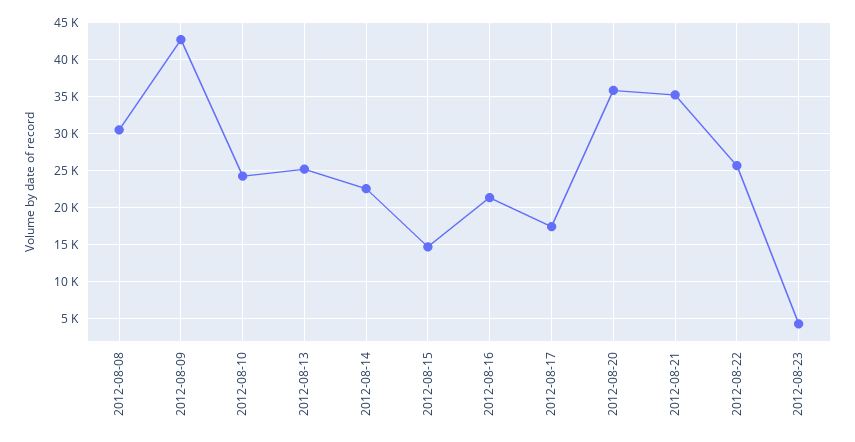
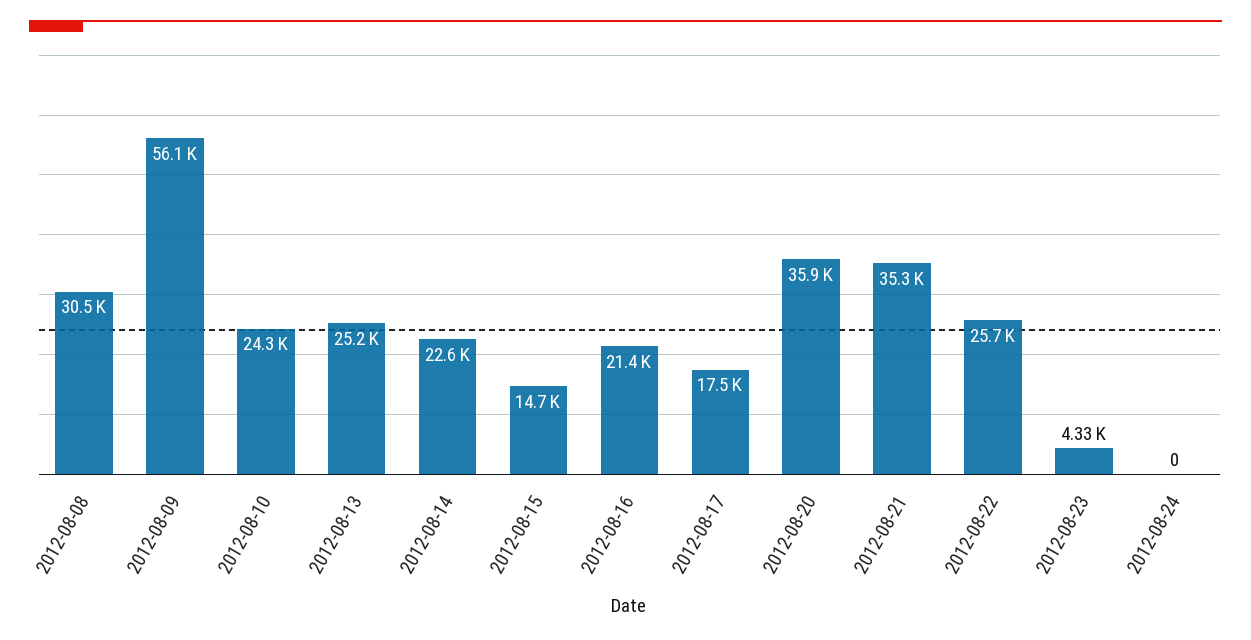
2012-08-09: 43000 -> 56100
2012-08-24: none -> 0

